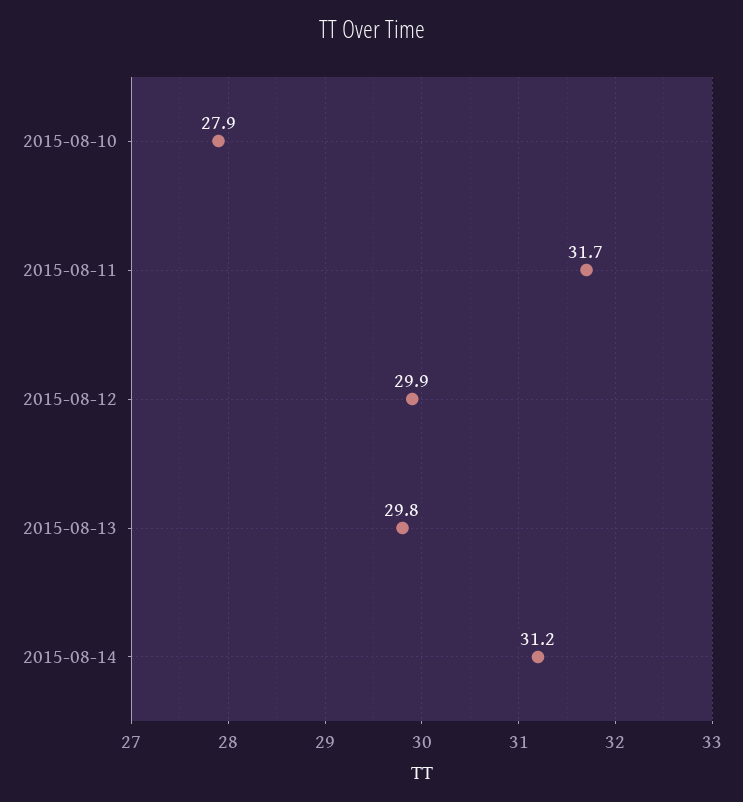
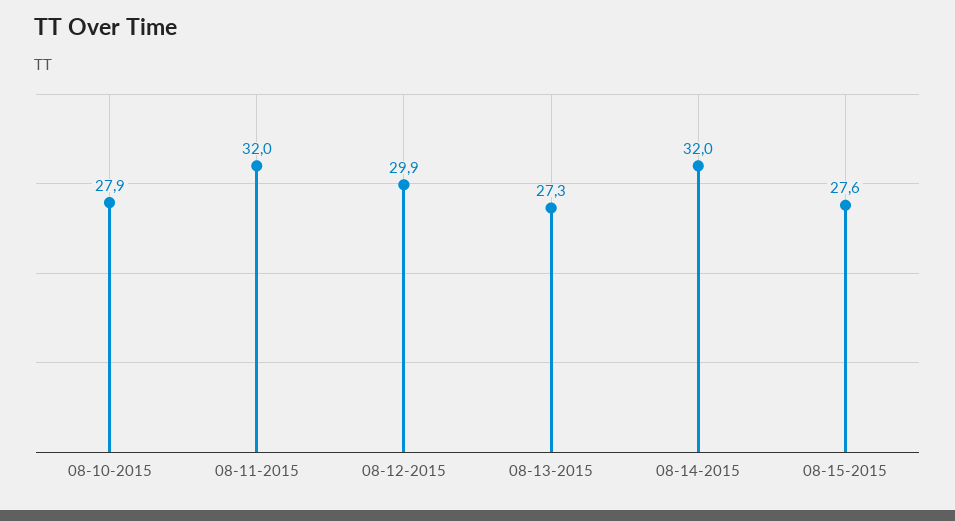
2015-08-11: 31.7 -> 32
2015-08-13: 29.8 -> 27.3
2015-08-14: 31.2 -> 32
08-15-2015: none -> 27.6

